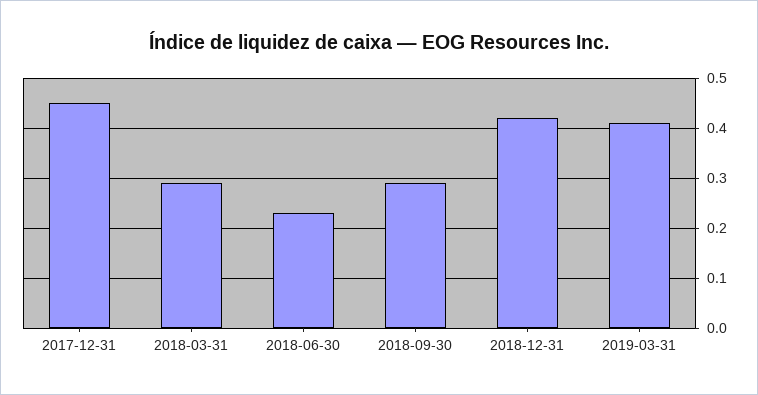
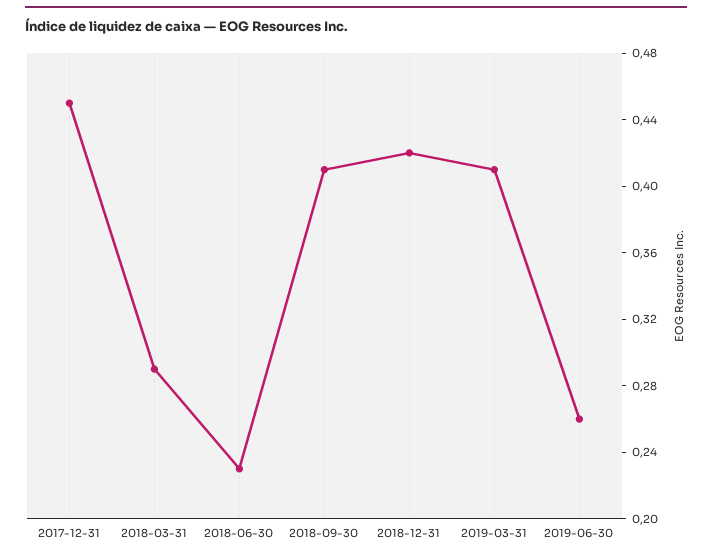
2018-09-30: 0.3 -> 0.41
2019-06-30: none -> 0.26

